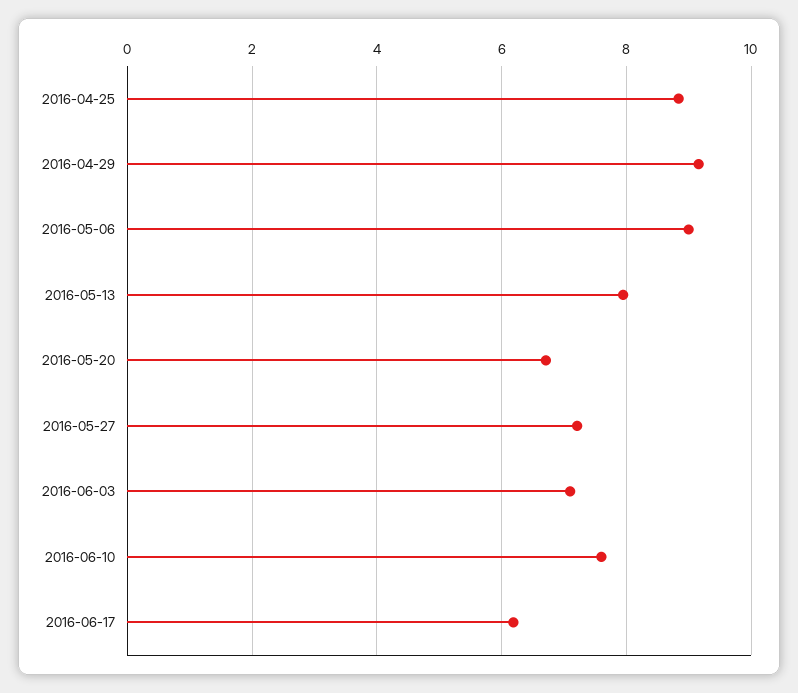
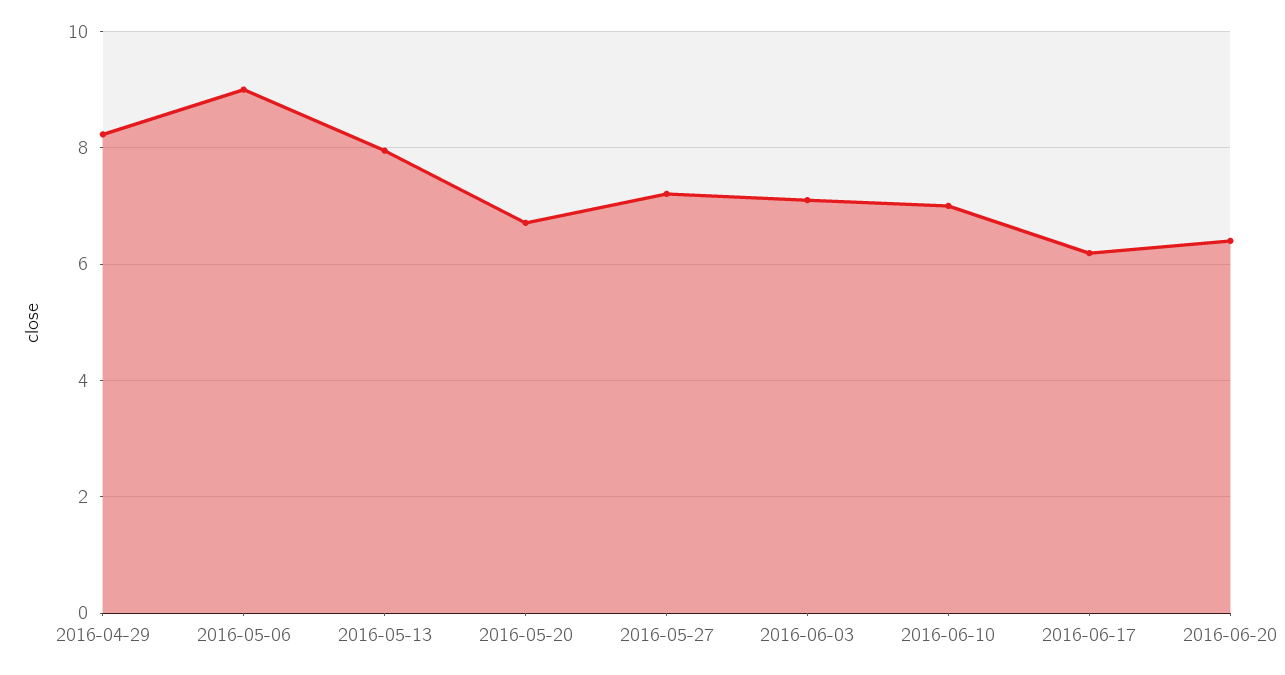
2016-04-25: 8.8 -> none
2016-04-29: 9.2 -> 8.2
2016-06-10: 7.6 -> 7
2016-06-20: none -> 6.4

